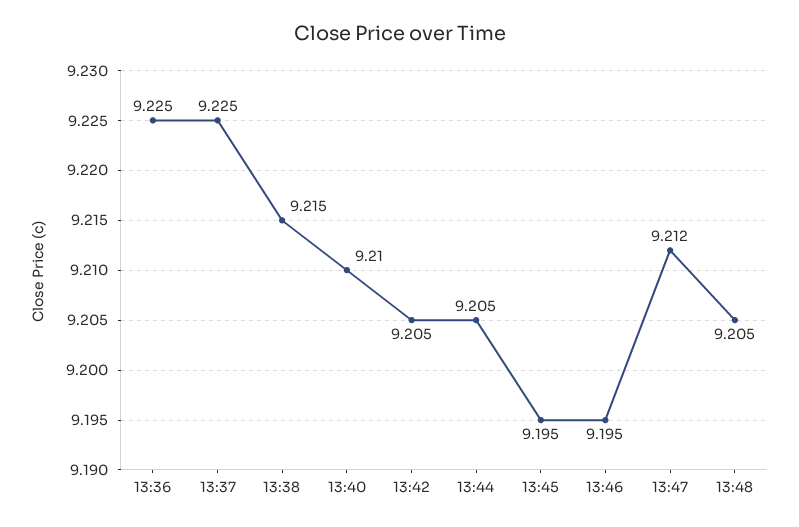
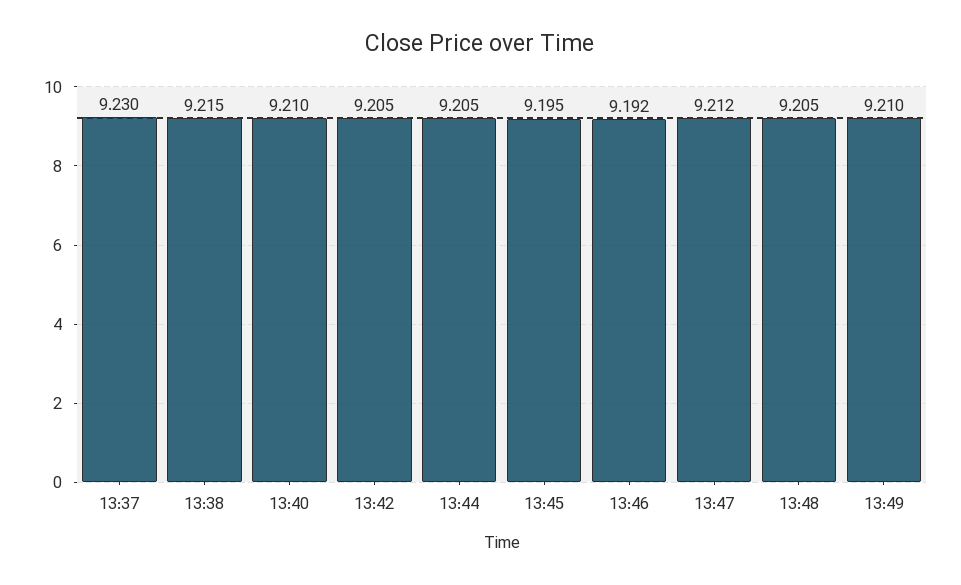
13:36: 9.225 -> none
13:37: 9.225 -> 9.23
13:46: 9.195 -> 9.192
13:49: none -> 9.21

